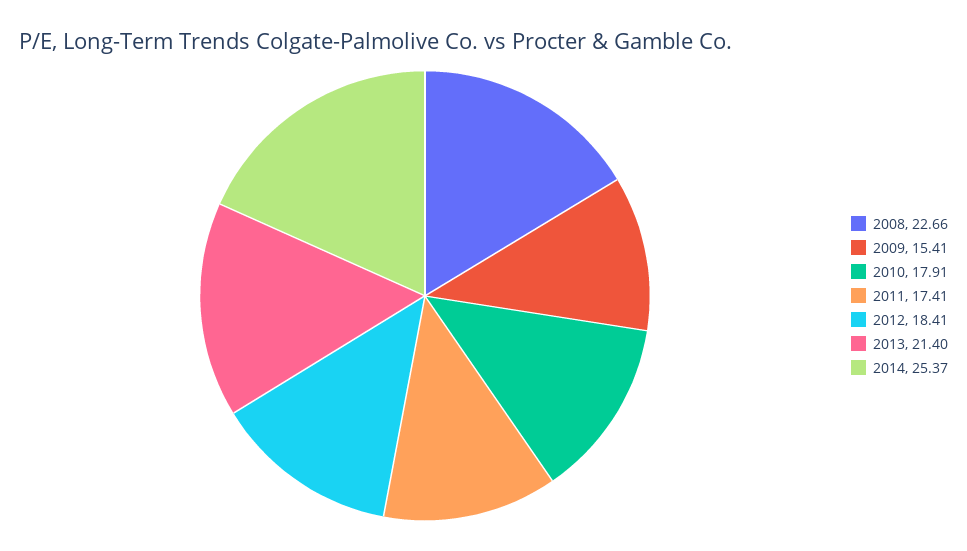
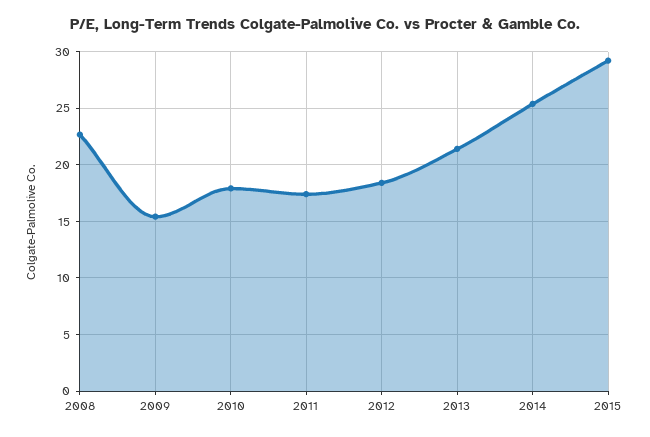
2015: none -> 29

